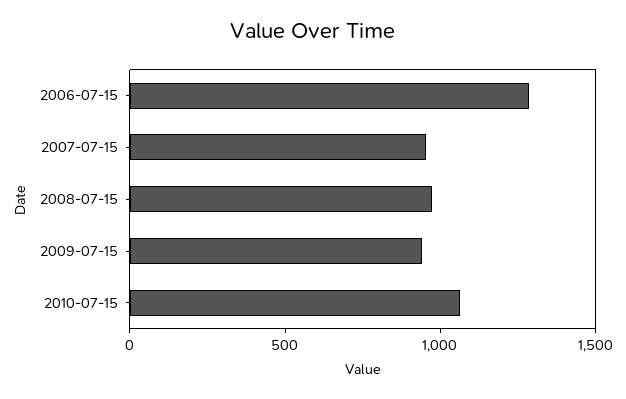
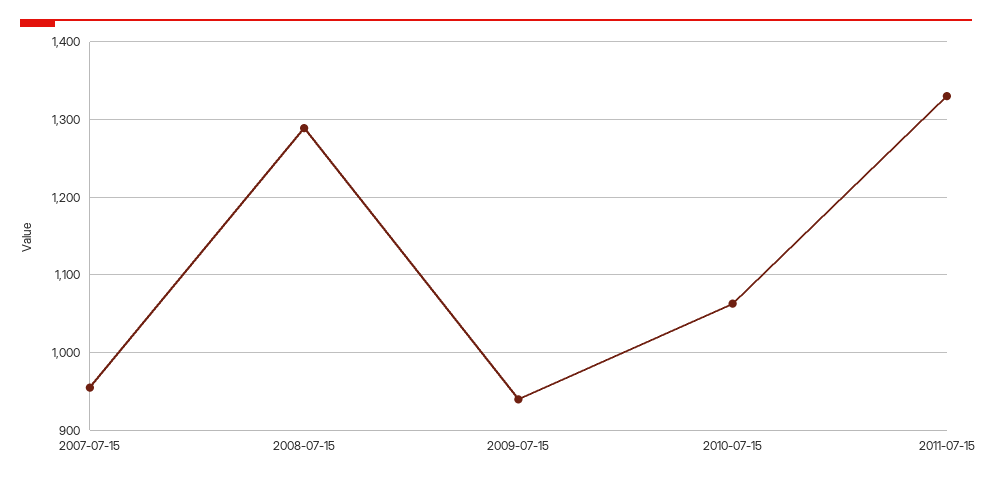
2006-07-15: 1300 -> none
2008-07-15: 1000 -> 1290
2011-07-15: none -> 1330

